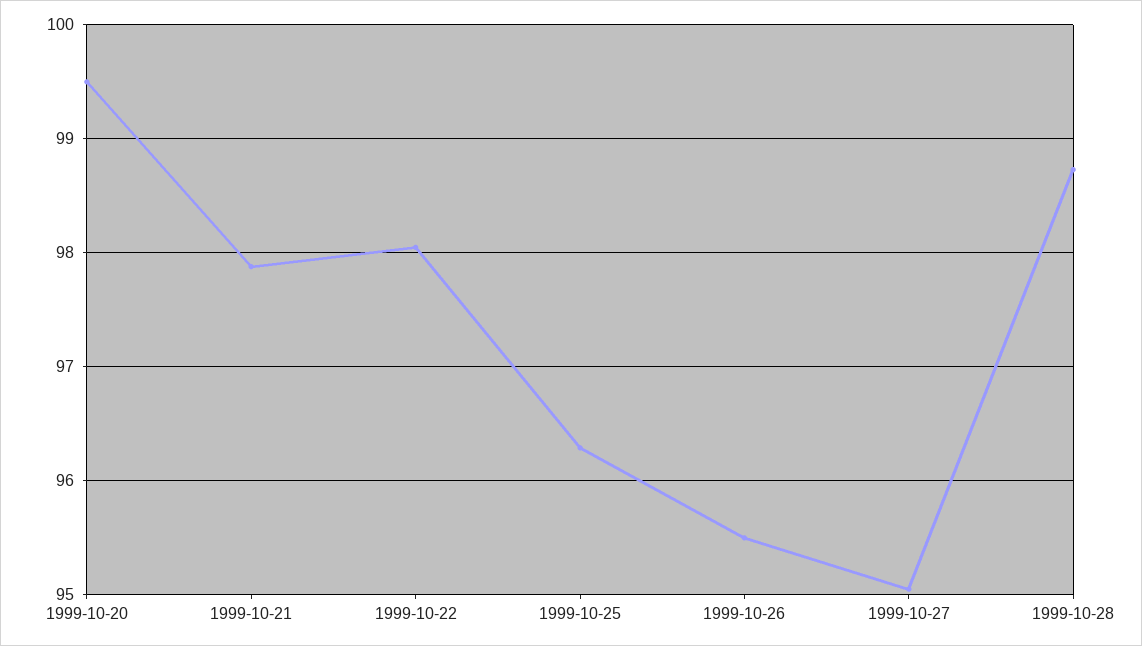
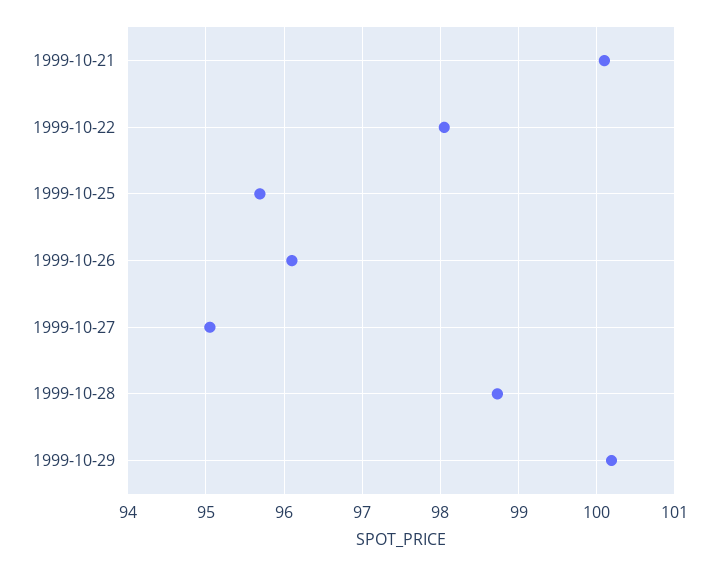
1999-10-20: 99.5 -> none
1999-10-21: 97.9 -> 100.1
1999-10-25: 96.3 -> 95.7
1999-10-26: 95.5 -> 96.1
1999-10-29: none -> 100.2

